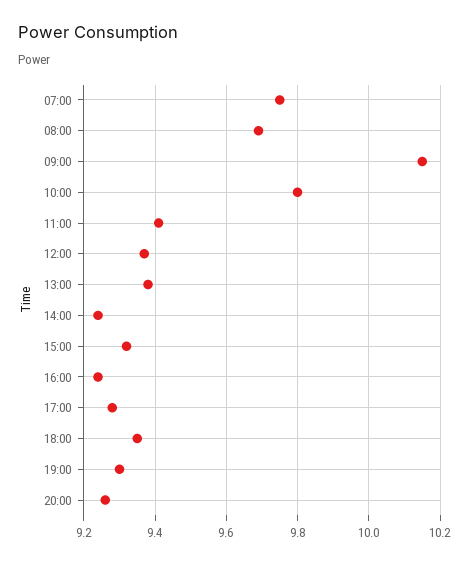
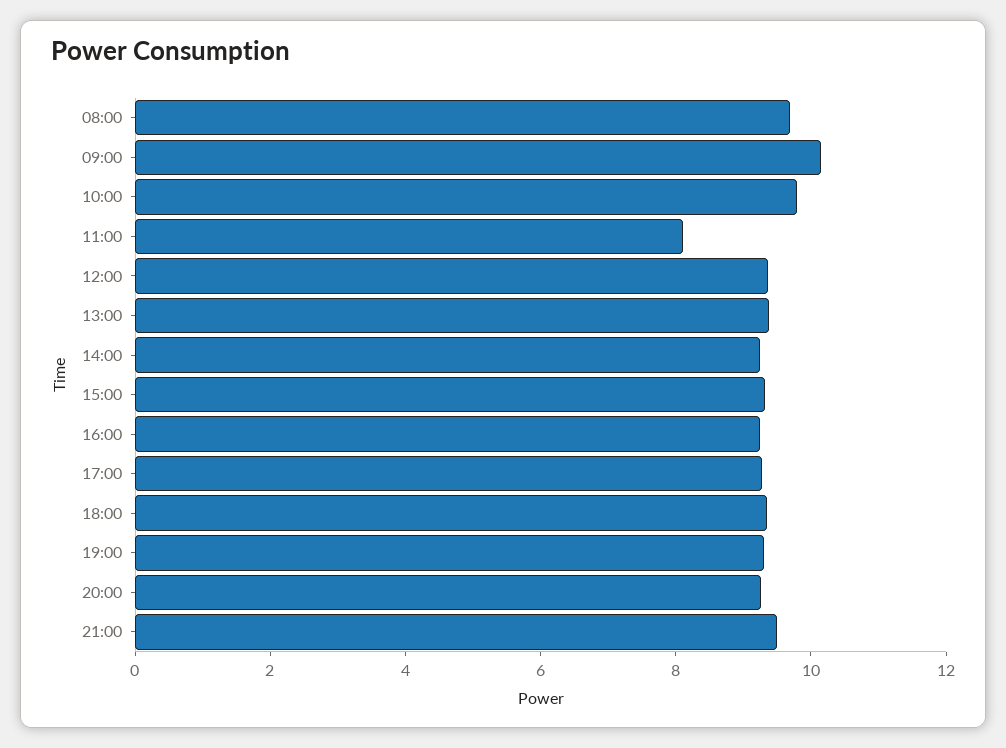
07:00: 9.75 -> none
11:00: 9.4 -> 8
21:00: none -> 9.5

